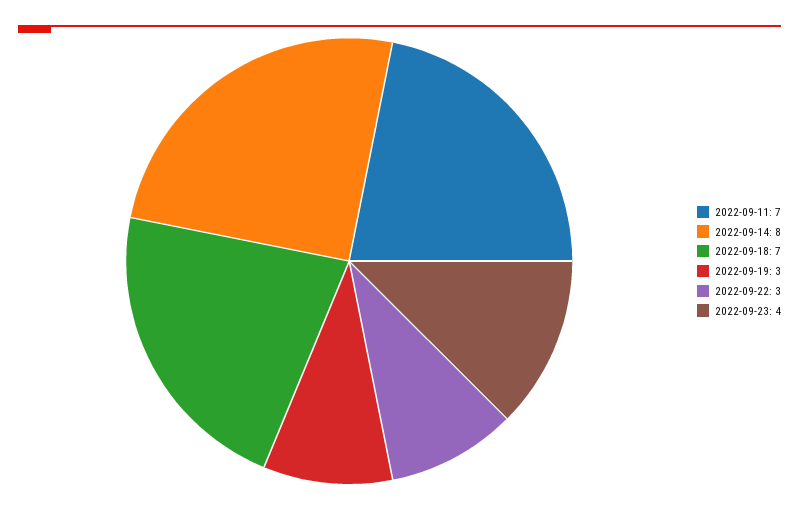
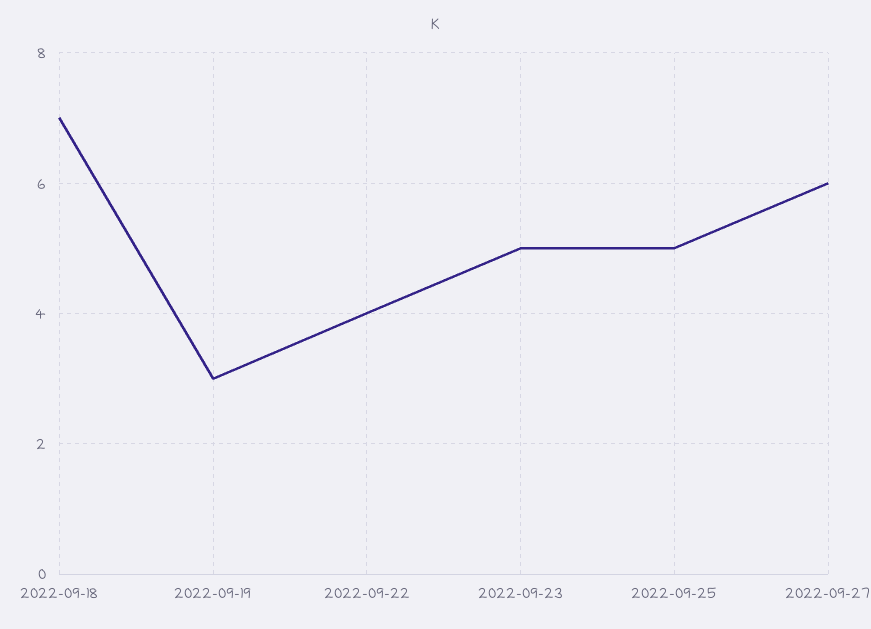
2022-09-11: 7 -> none
2022-09-14: 8 -> none
2022-09-22: 3 -> 4
2022-09-23: 4 -> 5
2022-09-25: none -> 5
2022-09-27: none -> 6

